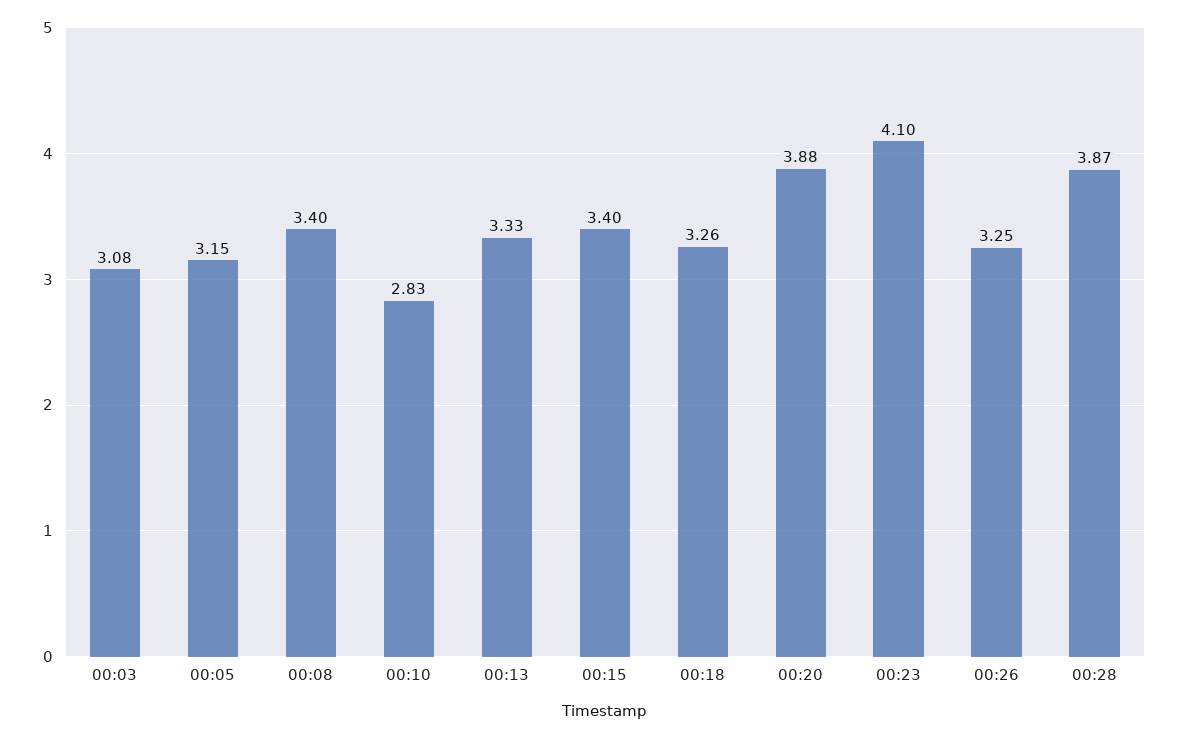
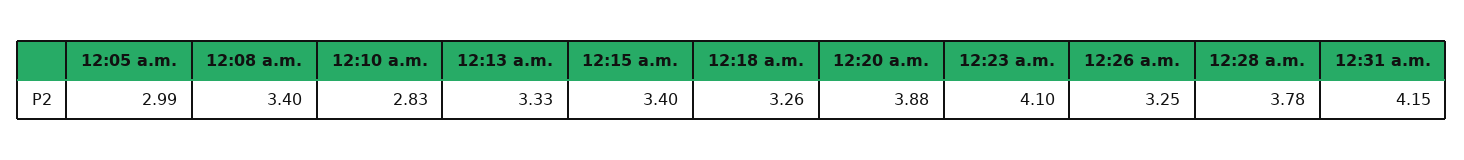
00:03: 3.08 -> none
00:05: 3.15 -> 2.99
00:28: 3.87 -> 3.78
12:31 a.m.: none -> 4.15

